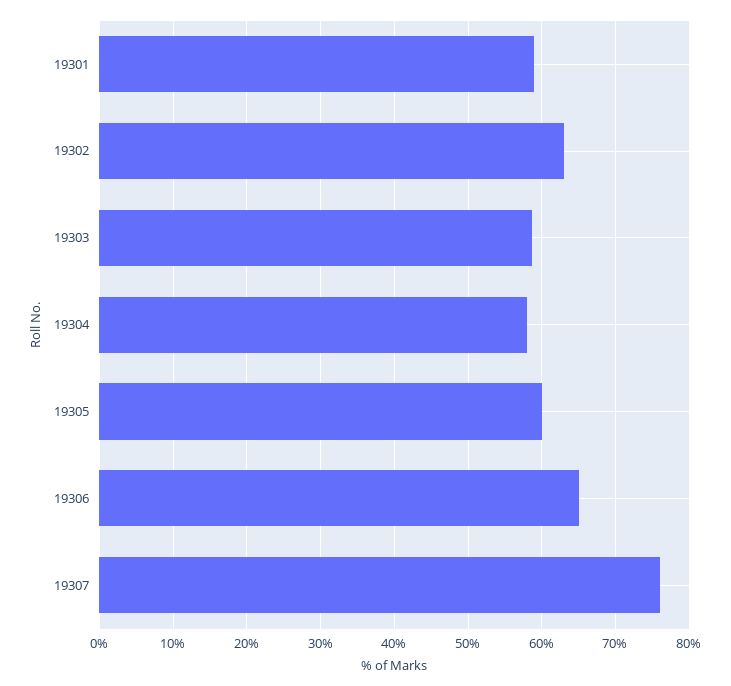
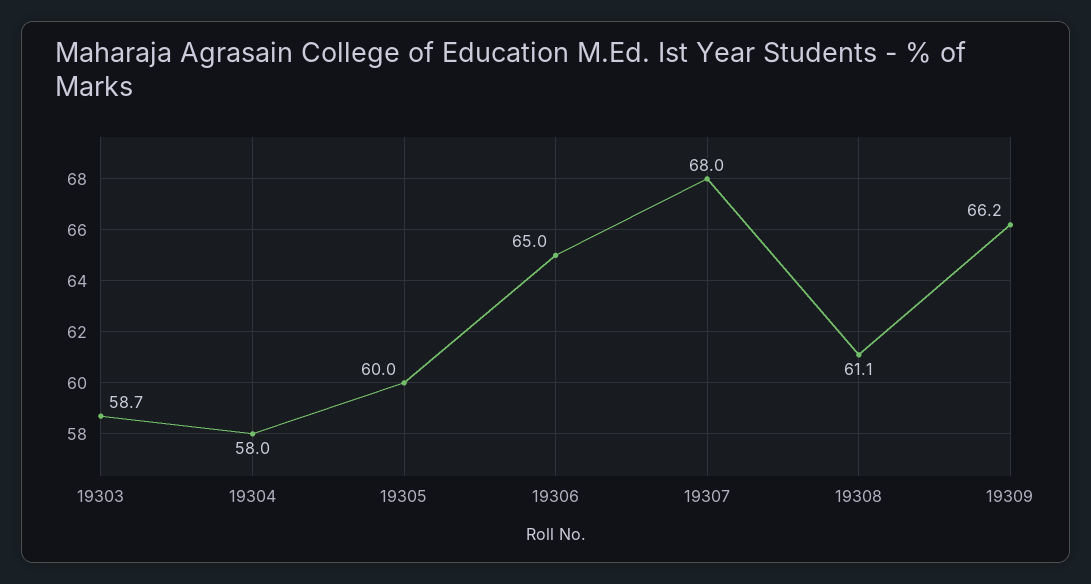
19301: 59 -> none
19302: 63 -> none
19307: 76 -> 68
19308: none -> 61.1
19309: none -> 66.2

